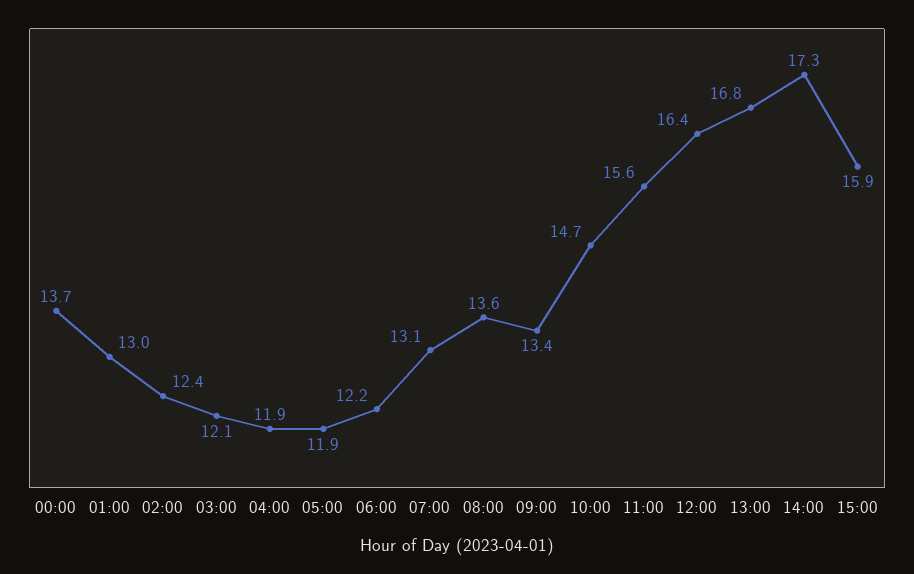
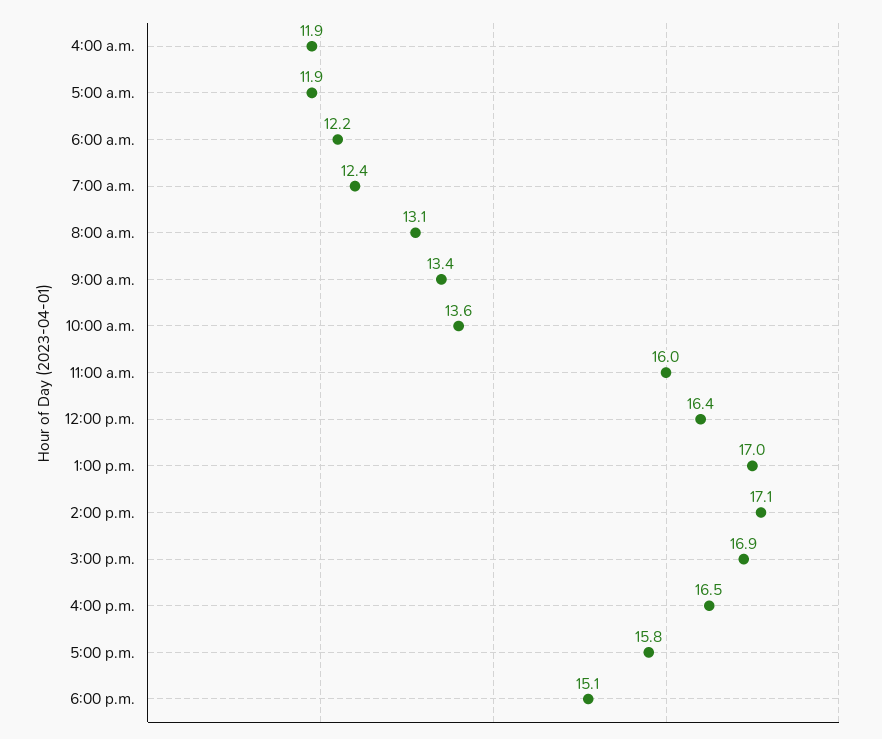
00:00: 13.7 -> none
01:00: 13 -> none
02:00: 12.4 -> none
03:00: 12.1 -> none
07:00: 13.1 -> 12.4
08:00: 13.6 -> 13.1
10:00: 14.7 -> 13.6
11:00: 15.6 -> 16
13:00: 16.8 -> 17
14:00: 17.3 -> 17.1
15:00: 15.9 -> 16.9
4:00 p.m.: none -> 16.5
5:00 p.m.: none -> 15.8
6:00 p.m.: none -> 15.1

